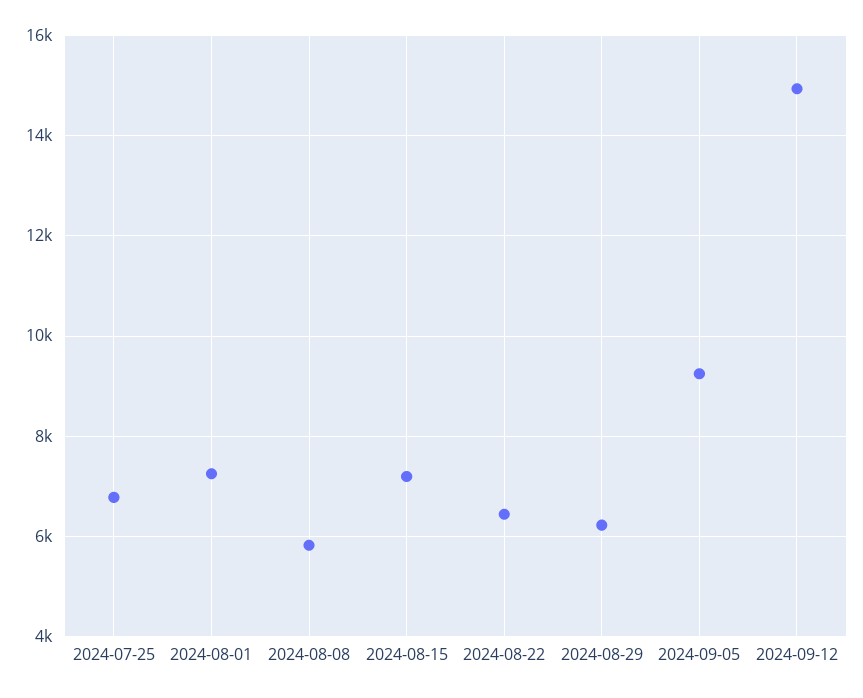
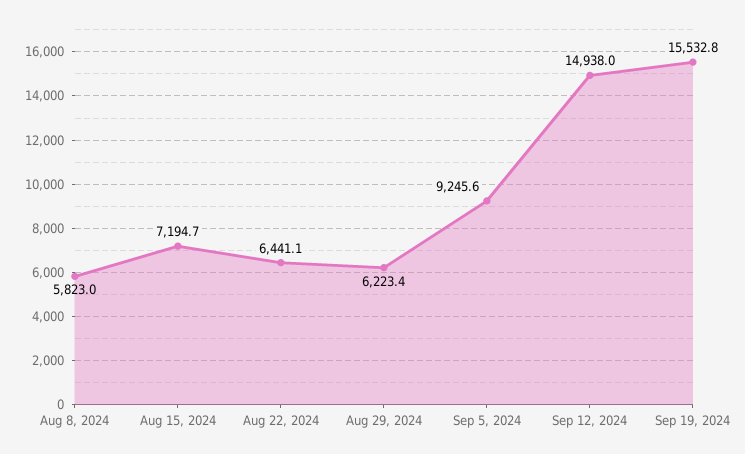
2024-07-25: 6800 -> none
2024-08-01: 7200 -> none
Sep 19, 2024: none -> 15532.8

